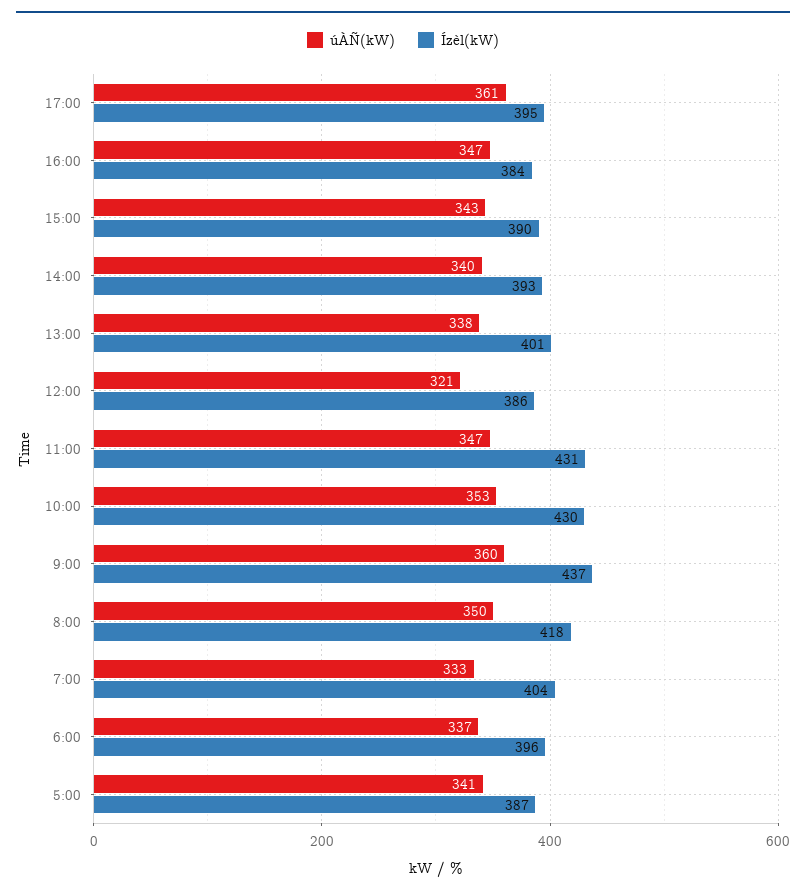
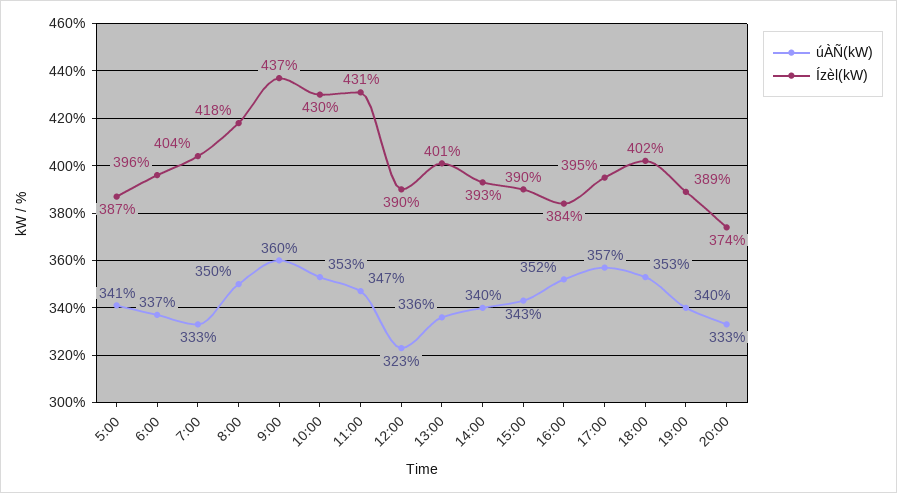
úÀÑ(kW), 17:00: 361 -> 357
úÀÑ(kW), 16:00: 347 -> 352
úÀÑ(kW), 13:00: 338 -> 336
úÀÑ(kW), 12:00: 321 -> 323
Ízèl(kW), 12:00: 386 -> 390
úÀÑ(kW), 18:00: none -> 353
Ízèl(kW), 18:00: none -> 402
úÀÑ(kW), 19:00: none -> 340
Ízèl(kW), 19:00: none -> 389
úÀÑ(kW), 20:00: none -> 333
Ízèl(kW), 20:00: none -> 374

